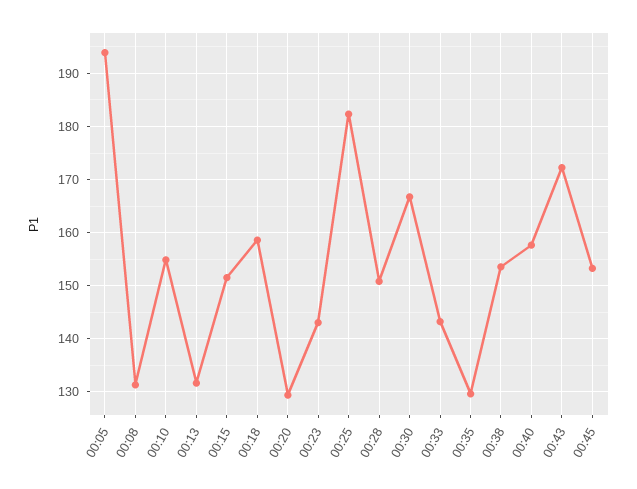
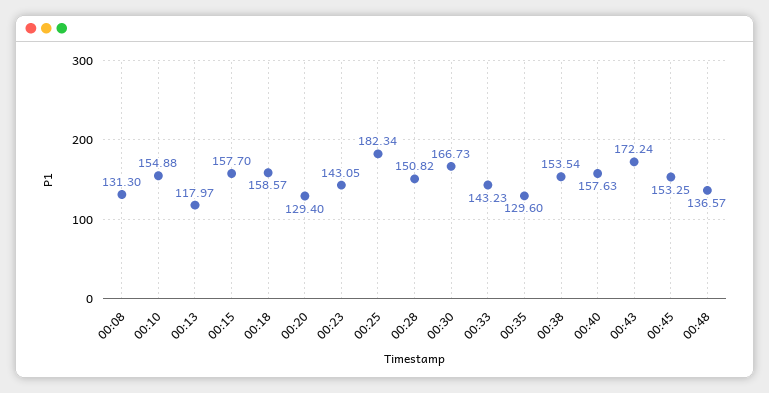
00:05: 194 -> none
00:13: 132 -> 117.97
00:15: 152 -> 157.7
00:48: none -> 136.57

